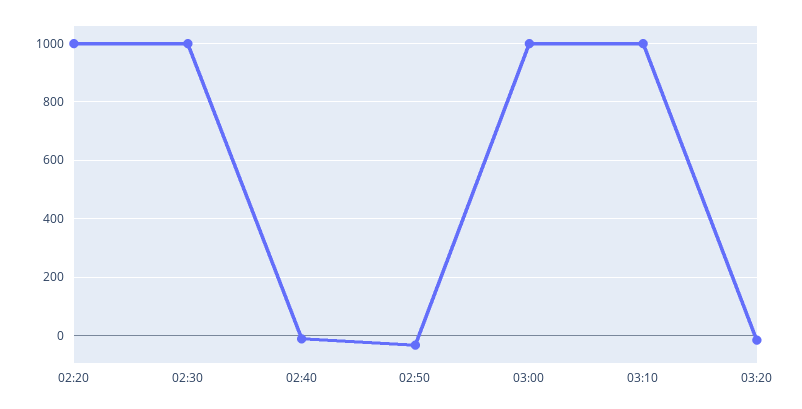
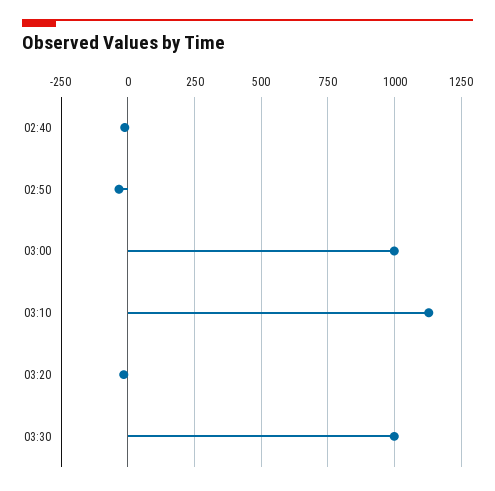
02:20: 1000 -> none
02:30: 1000 -> none
03:10: 1000 -> 1125
03:30: none -> 1000

